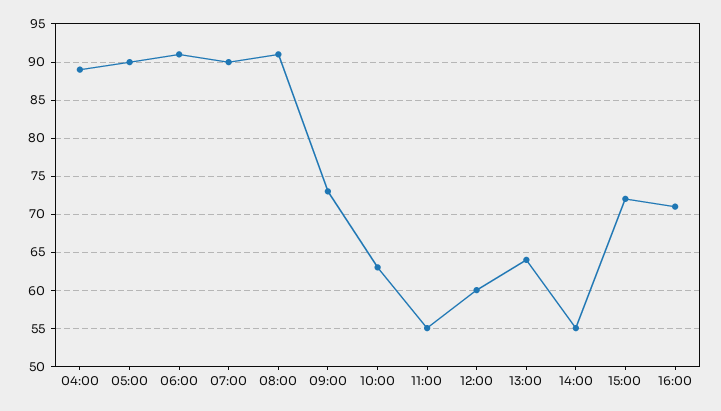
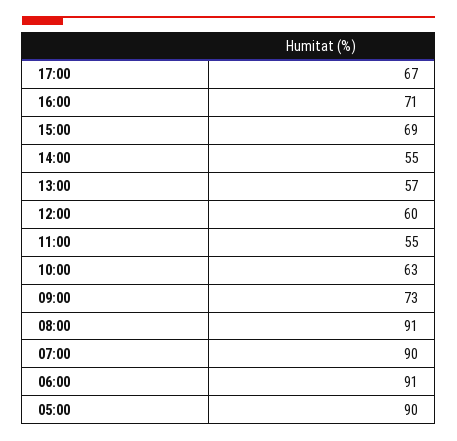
04:00: 89 -> none
13:00: 64 -> 57
15:00: 72 -> 69
17:00: none -> 67

